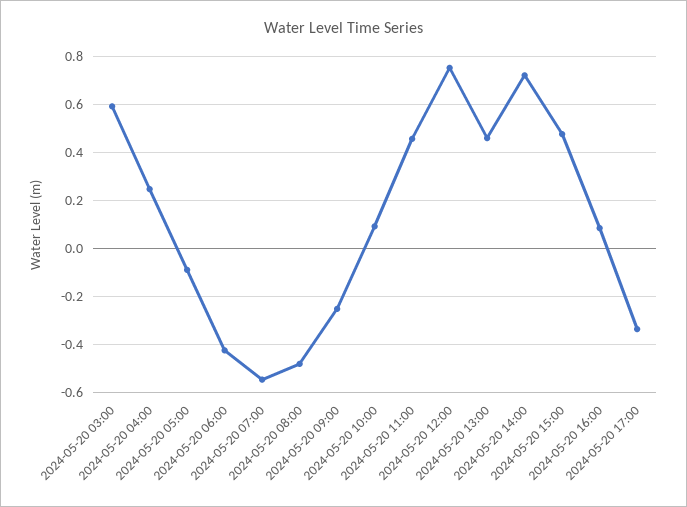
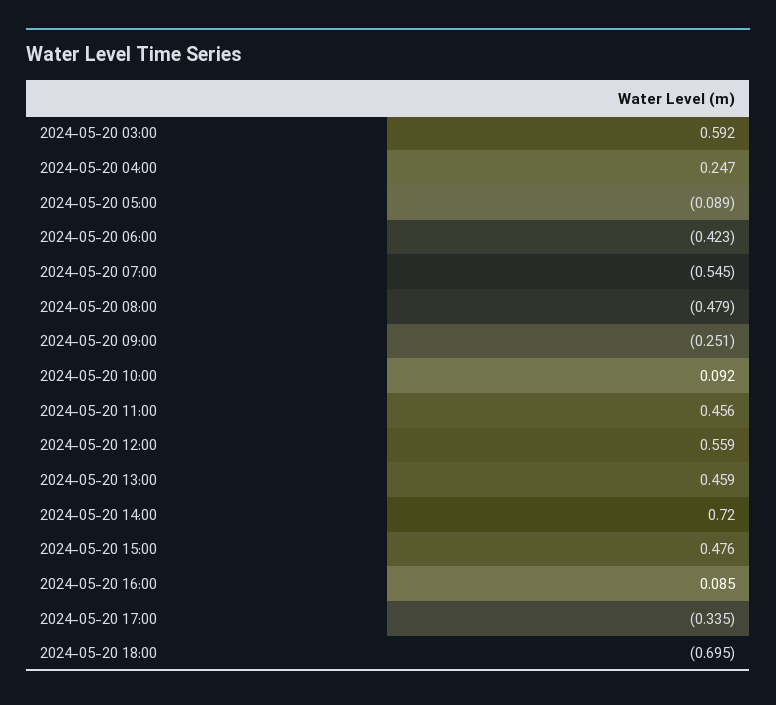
2024-05-20 12:00: 0.75 -> 0.559
2024-05-20 18:00: none -> -0.695

